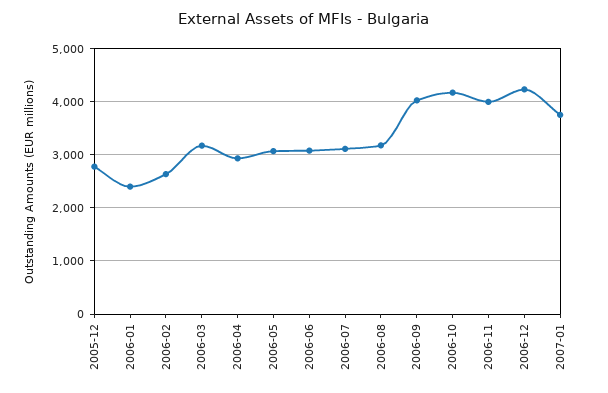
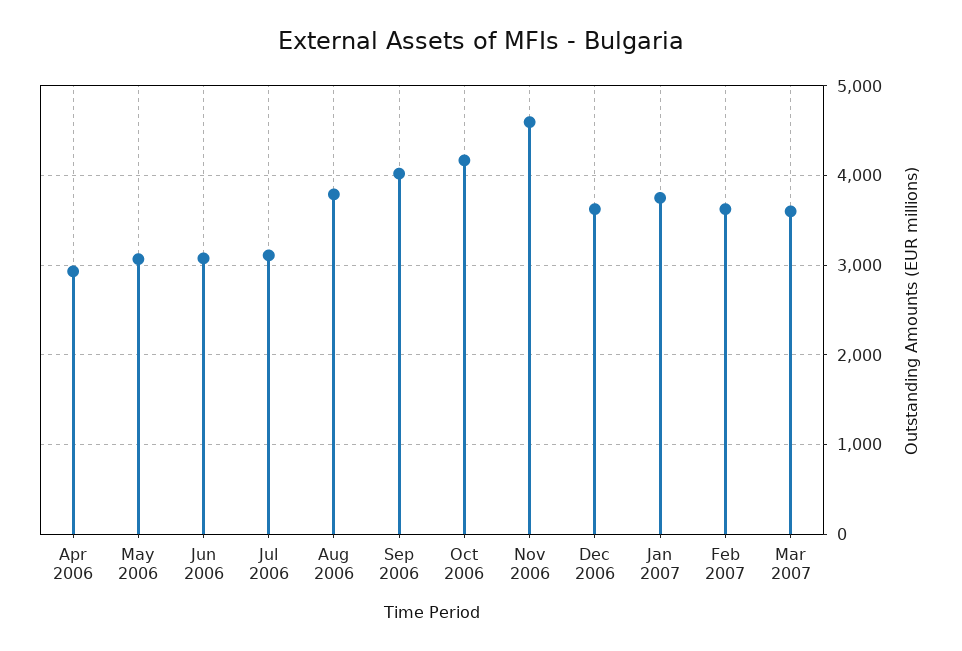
2005-12: 2800 -> none
2006-01: 2400 -> none
2006-02: 2600 -> none
2006-03: 3200 -> none
2006-08: 3200 -> 3800
2006-11: 4000 -> 4600
2006-12: 4200 -> 3600
Feb 2007: none -> 3600
Mar 2007: none -> 3600

